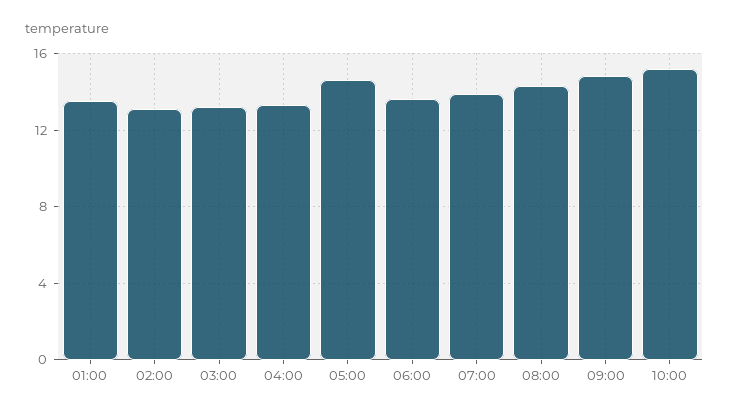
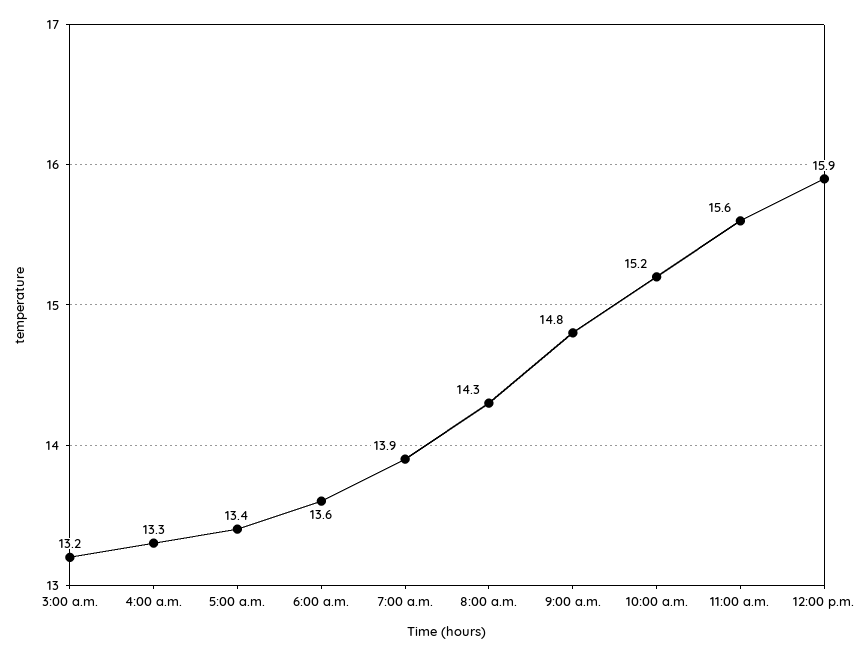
01:00: 13.5 -> none
02:00: 13 -> none
05:00: 14.5 -> 13.4
11:00 a.m.: none -> 15.6
12:00 p.m.: none -> 15.9

